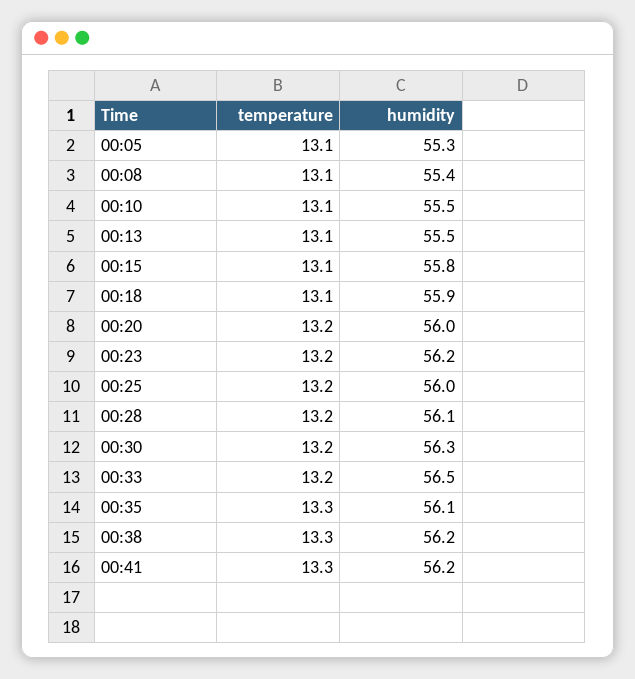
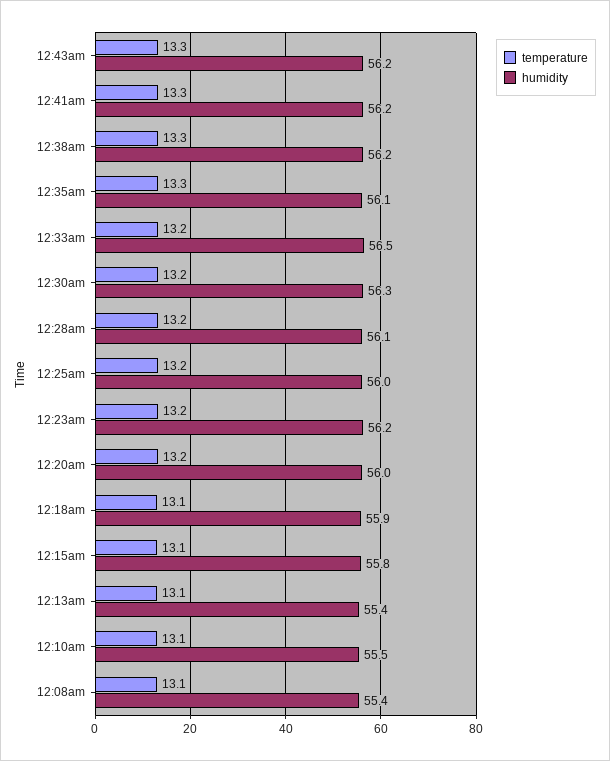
temperature, 00:05: 13.1 -> none
humidity, 00:05: 55.3 -> none
humidity, 00:13: 55.5 -> 55.4
temperature, 12:43am: none -> 13.3
humidity, 12:43am: none -> 56.2

